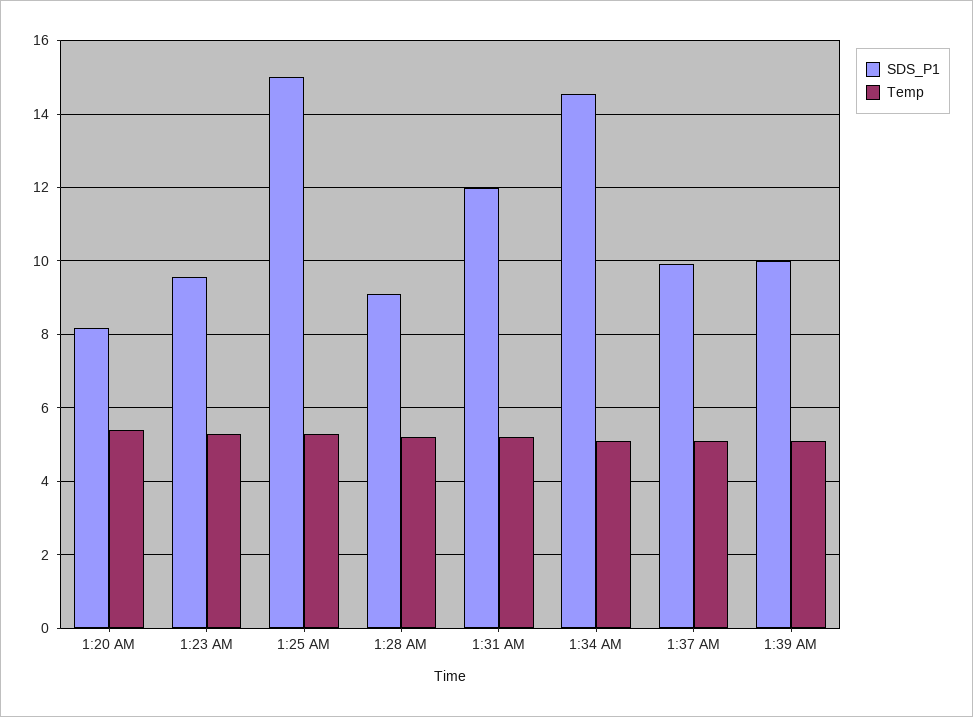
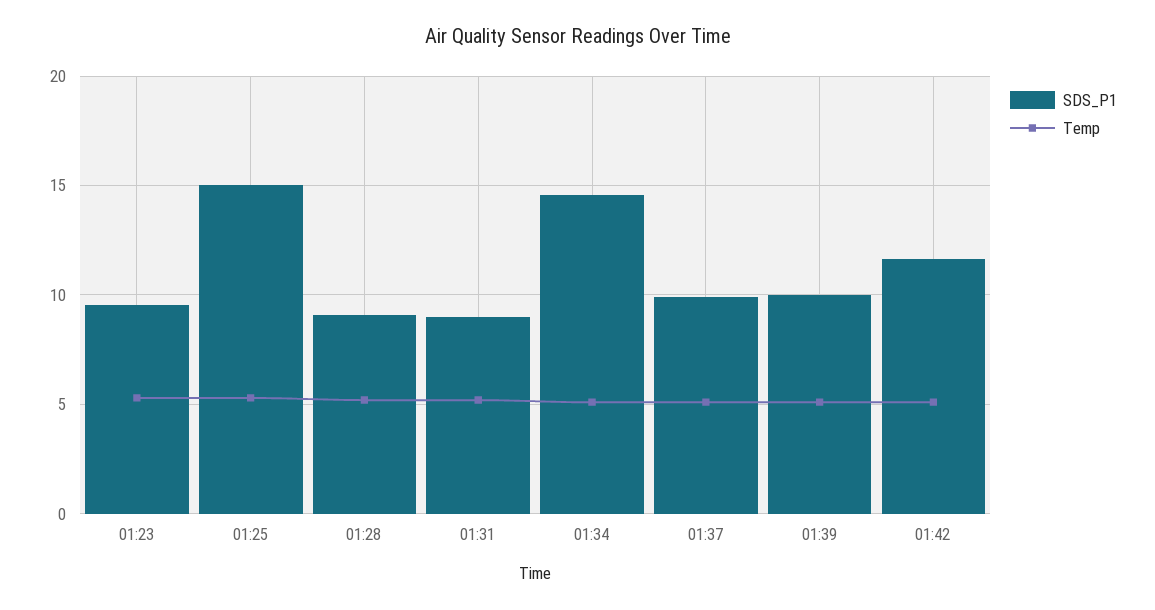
SDS_P1, 1:20 AM: 8.2 -> none
Temp, 1:20 AM: 5.4 -> none
SDS_P1, 1:31 AM: 12 -> 9
SDS_P1, 01:42: none -> 11.5
Temp, 01:42: none -> 5

